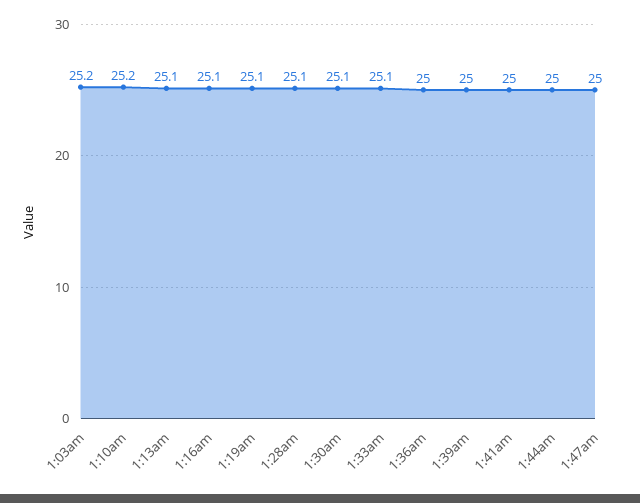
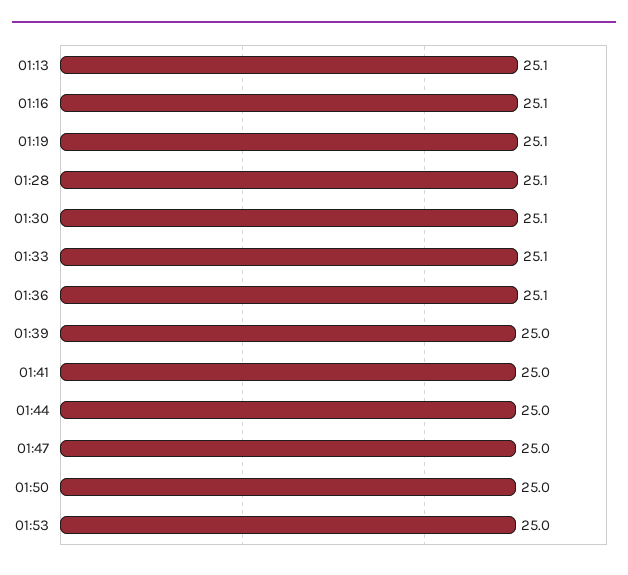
1:03am: 25.2 -> none
1:10am: 25.2 -> none
1:36am: 25 -> 25.1
01:50: none -> 25
01:53: none -> 25

